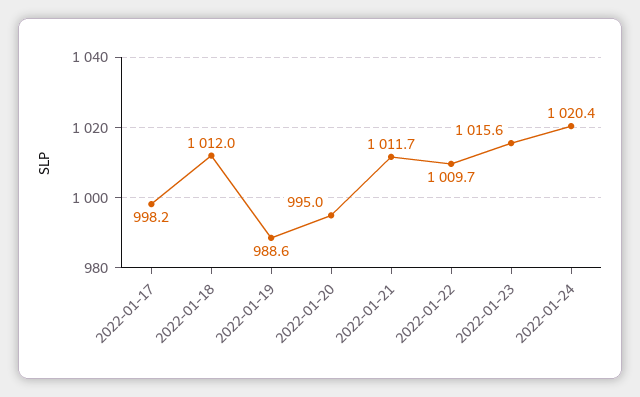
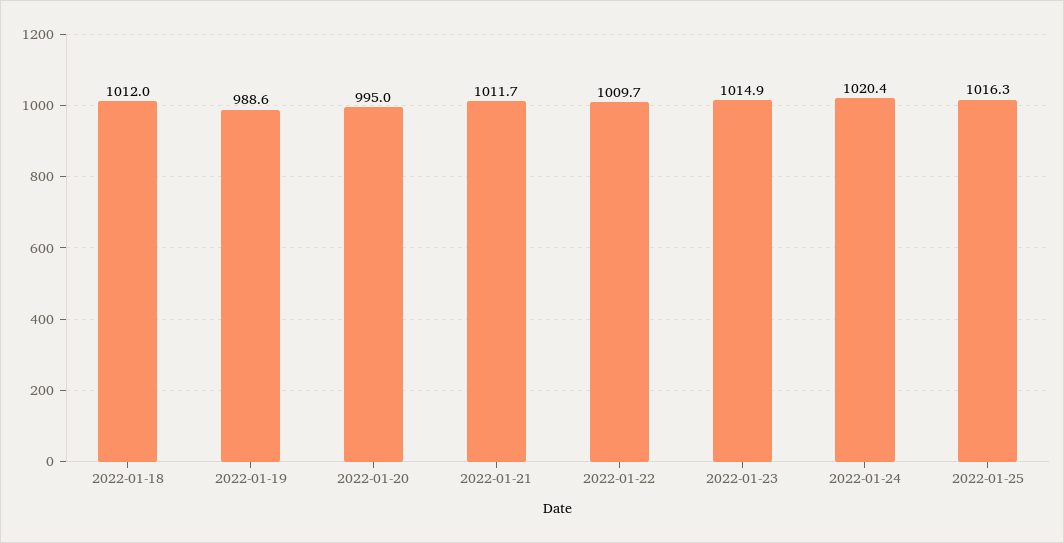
2022-01-17: 998.2 -> none
2022-01-23: 1015.6 -> 1014.9
2022-01-25: none -> 1016.3

